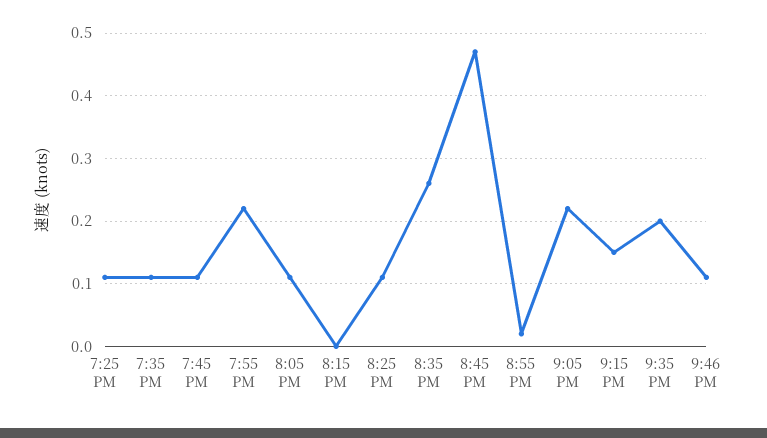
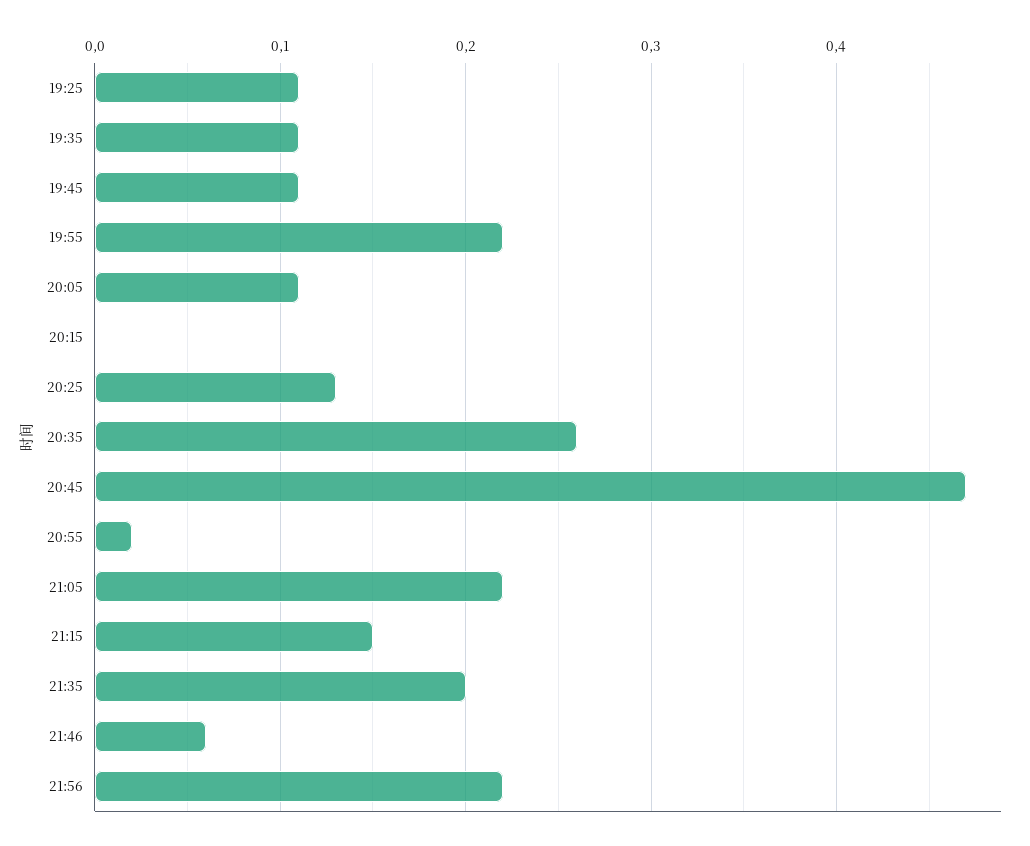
8:25 PM: 0.11 -> 0.13
9:46 PM: 0.11 -> 0.06
21:56: none -> 0.22

